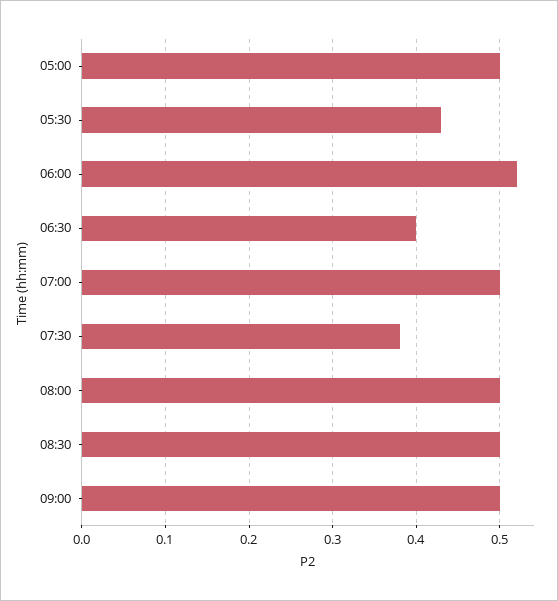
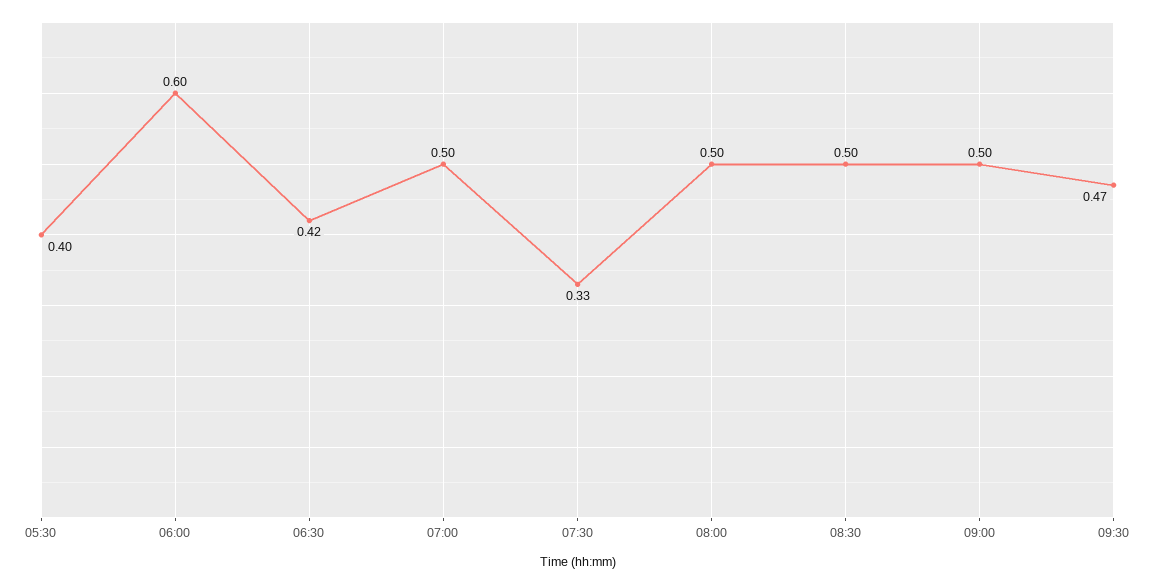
05:00: 0.5 -> none
05:30: 0.43 -> 0.4
06:00: 0.52 -> 0.6
06:30: 0.4 -> 0.42
07:30: 0.38 -> 0.33
09:30: none -> 0.47

